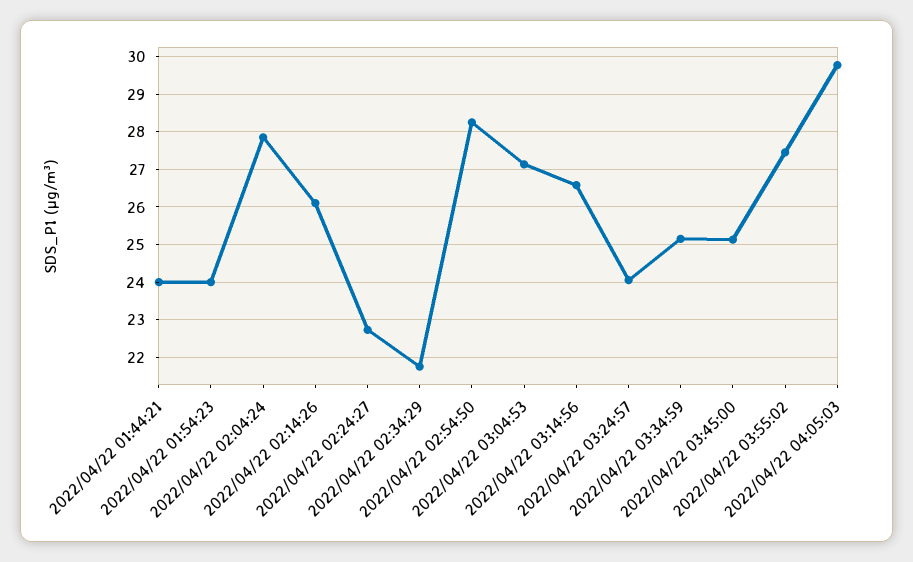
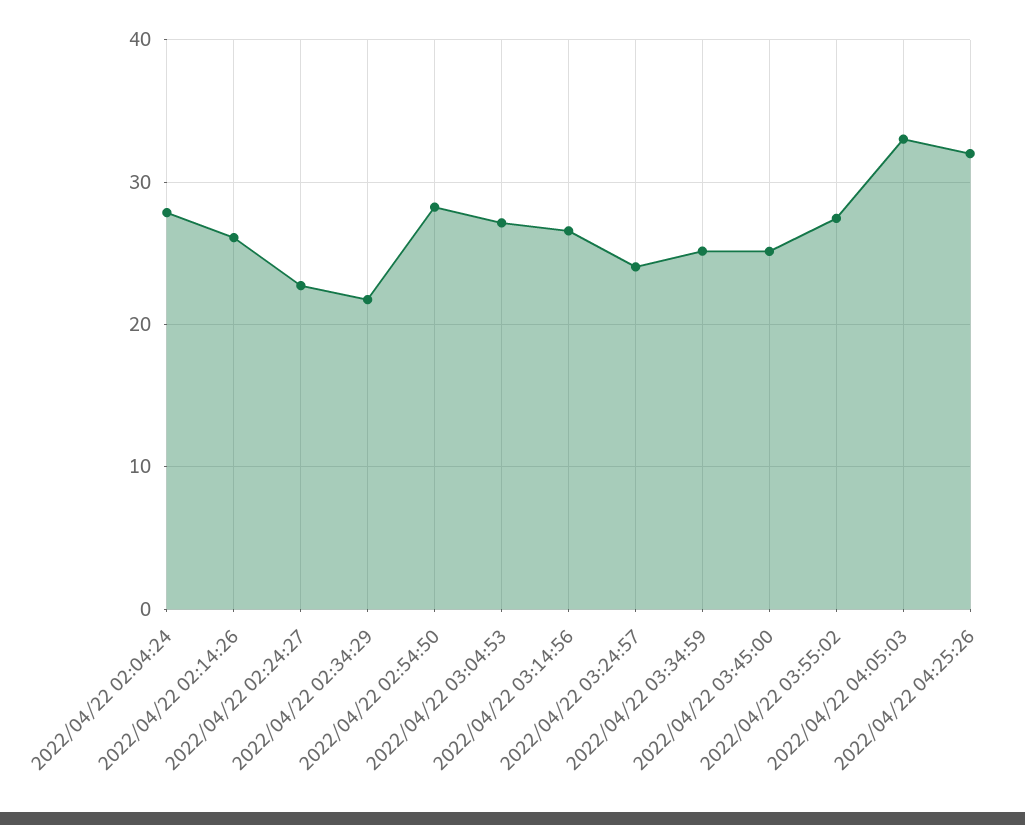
2022/04/22 01:44:21: 24 -> none
2022/04/22 01:54:23: 24 -> none
2022/04/22 04:05:03: 29.8 -> 33
2022/04/22 04:25:26: none -> 32

